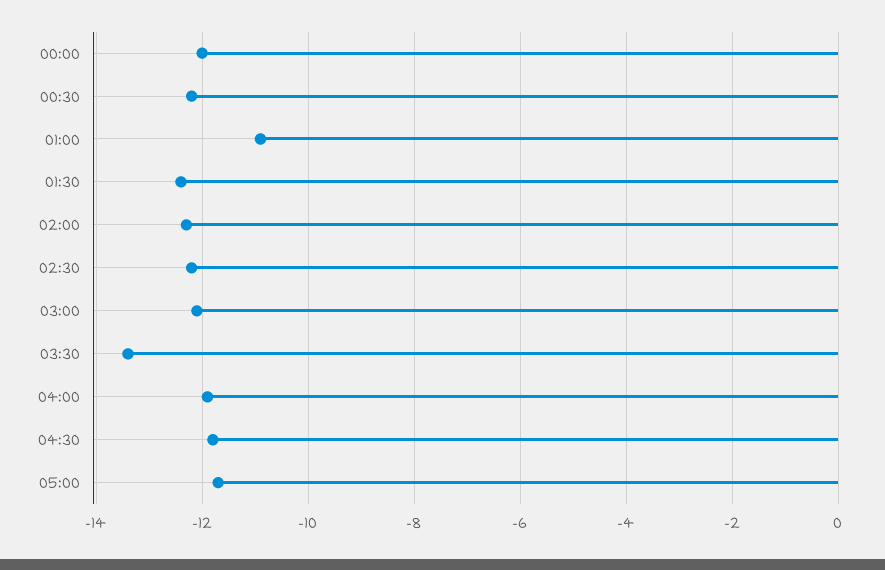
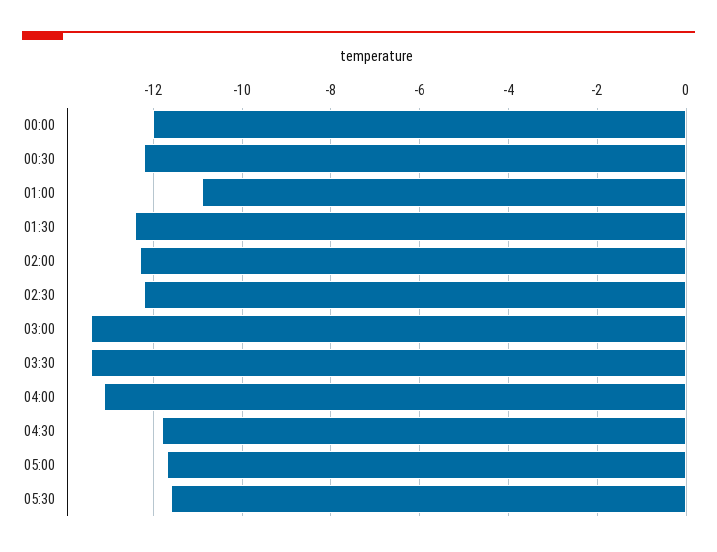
03:00: -12 -> -13.5
04:00: -12 -> -13
05:30: none -> -11.5

